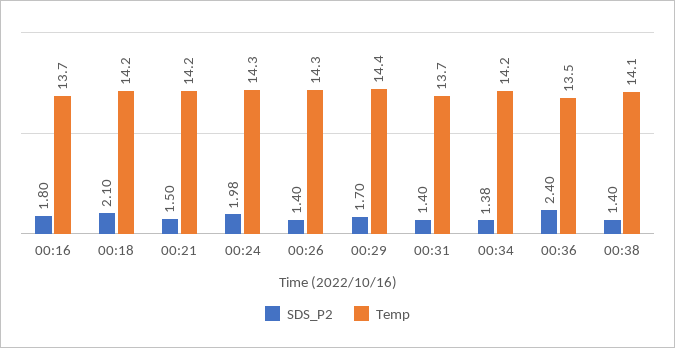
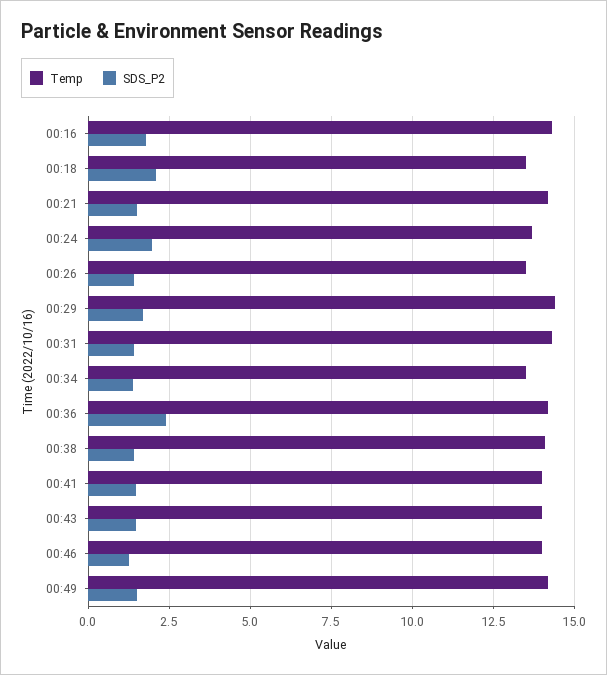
Temp, 00:16: 13.7 -> 14.25
Temp, 00:18: 14.2 -> 13.5
Temp, 00:24: 14.3 -> 13.75
Temp, 00:26: 14.3 -> 13.5
Temp, 00:31: 13.7 -> 14.25
Temp, 00:34: 14.2 -> 13.5
Temp, 00:36: 13.5 -> 14.25
Temp, 00:41: none -> 14
SDS_P2, 00:41: none -> 1.5
Temp, 00:43: none -> 14
SDS_P2, 00:43: none -> 1.5
Temp, 00:46: none -> 14
SDS_P2, 00:46: none -> 1.25
Temp, 00:49: none -> 14.25
SDS_P2, 00:49: none -> 1.5

